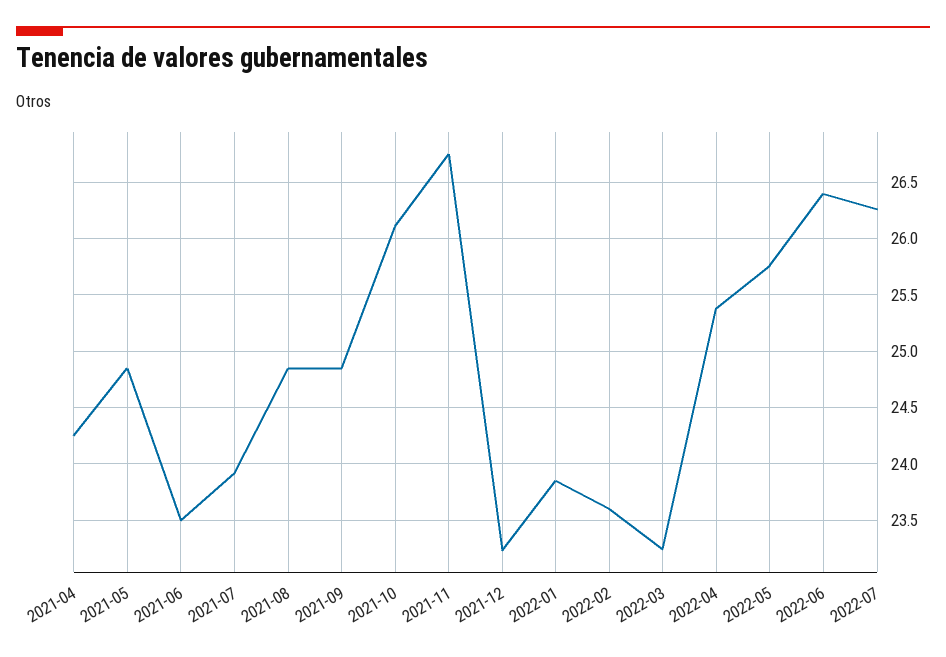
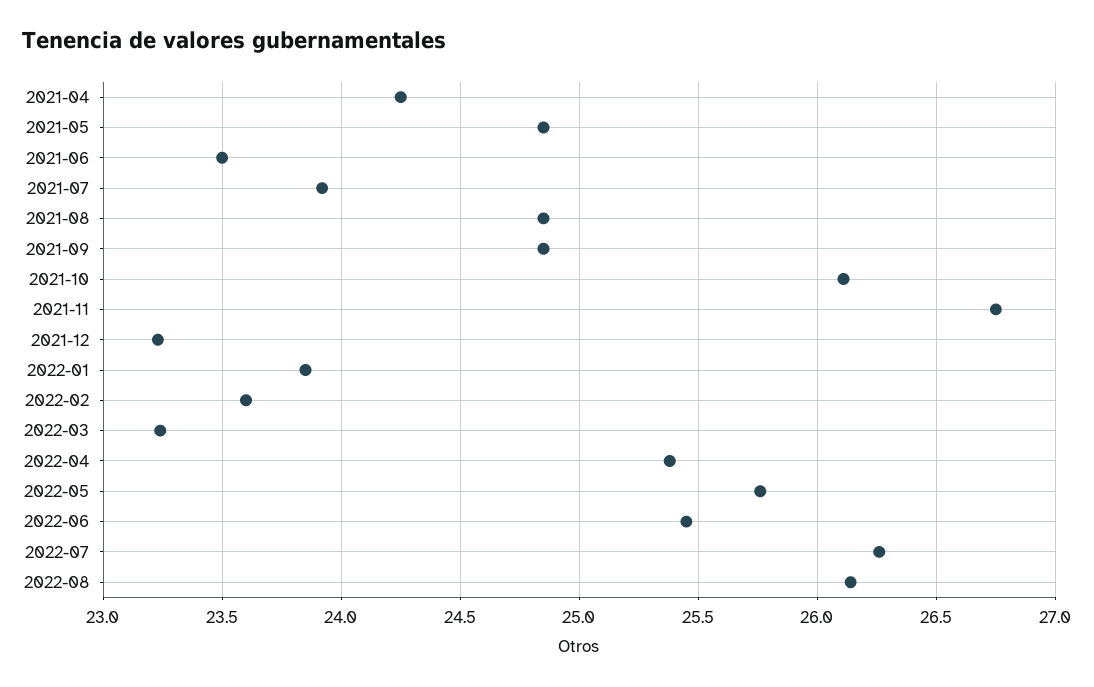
2022-06: 26.4 -> 25.45
2022-08: none -> 26.15

